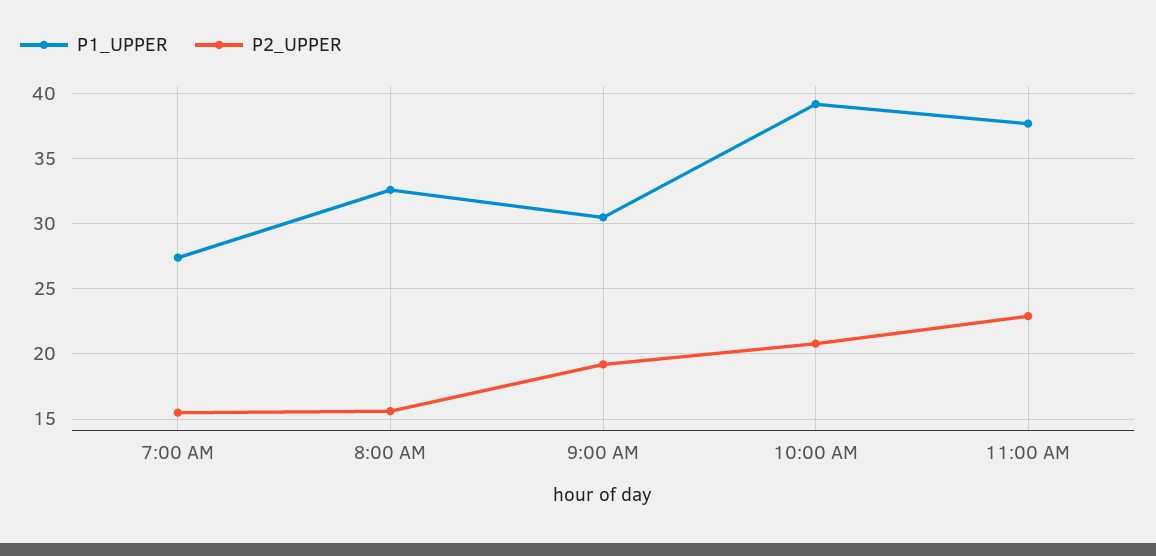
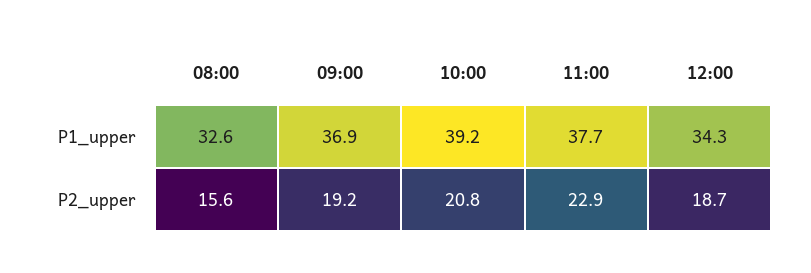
P1_UPPER, 7:00 AM: 27.5 -> none
P2_UPPER, 7:00 AM: 15.5 -> none
P1_UPPER, 9:00 AM: 30.5 -> 36.9
P1_UPPER, 12:00: none -> 34.3
P2_UPPER, 12:00: none -> 18.7

